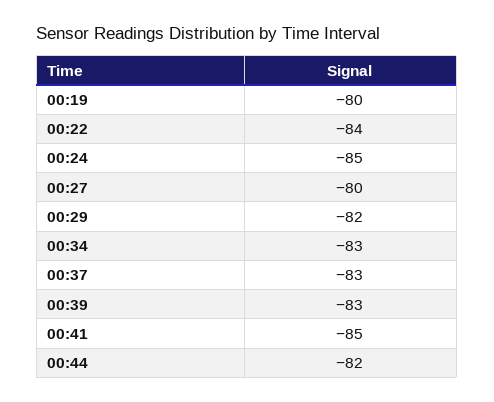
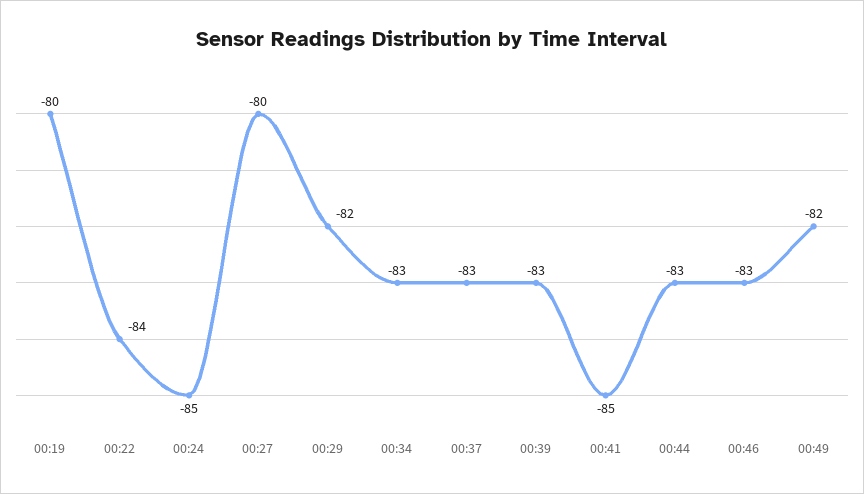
00:44: -82 -> -83
00:46: none -> -83
00:49: none -> -82

